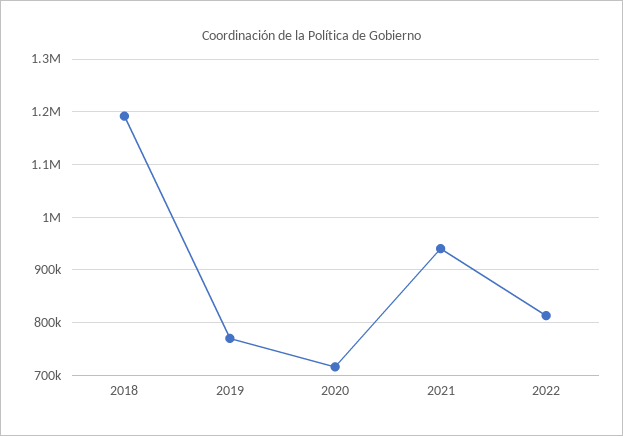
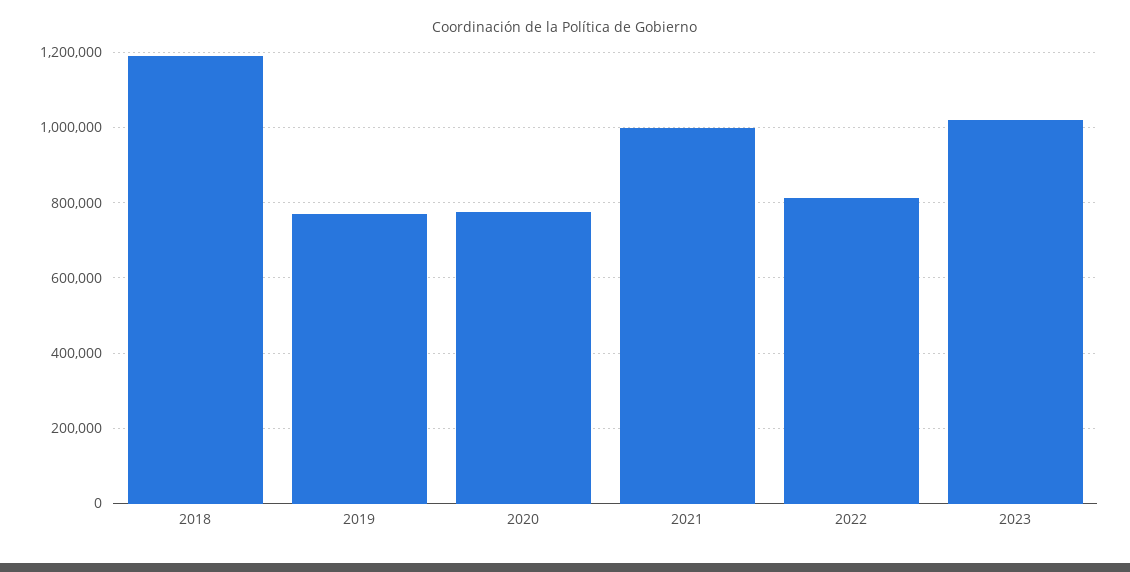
2020: 720000 -> 780000
2021: 940000 -> 1000000
2023: none -> 1020000

